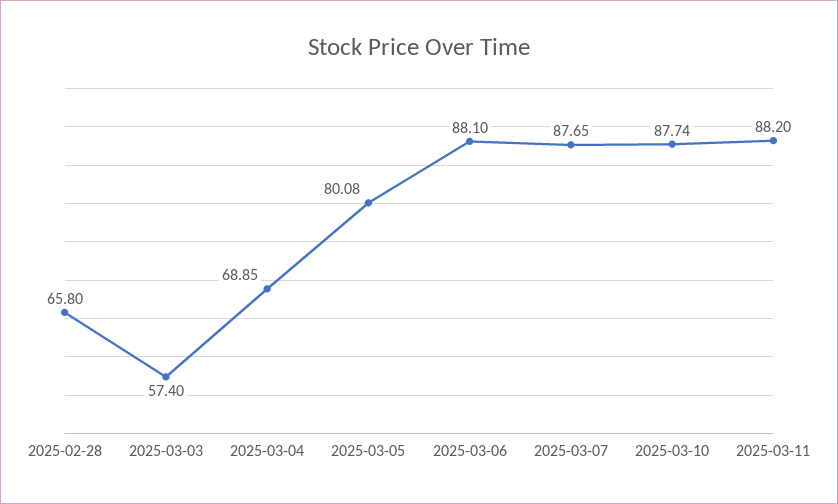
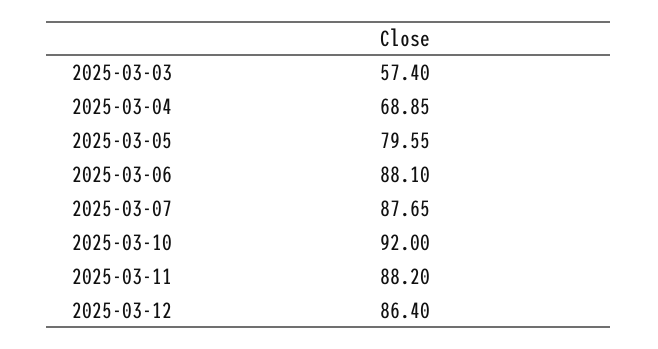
2025-02-28: 65.8 -> none
2025-03-05: 80.08 -> 79.55
2025-03-10: 87.74 -> 92
2025-03-12: none -> 86.4

